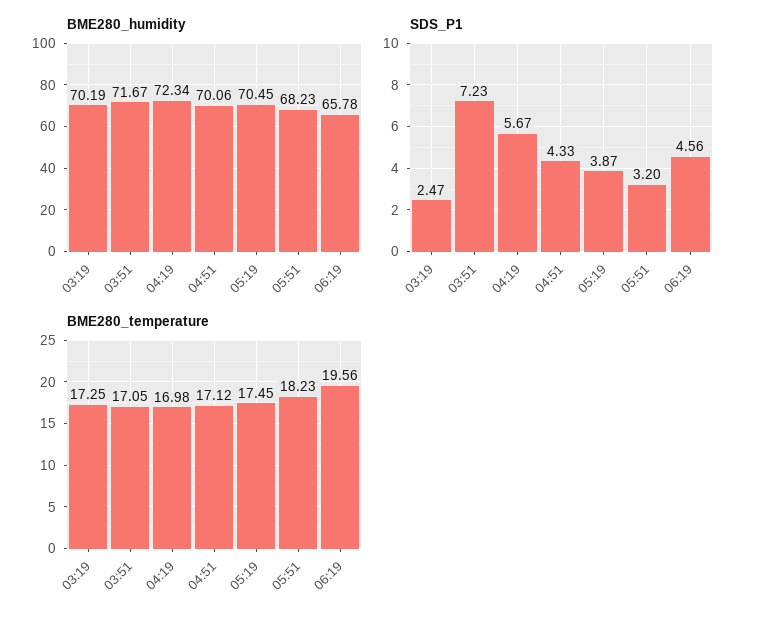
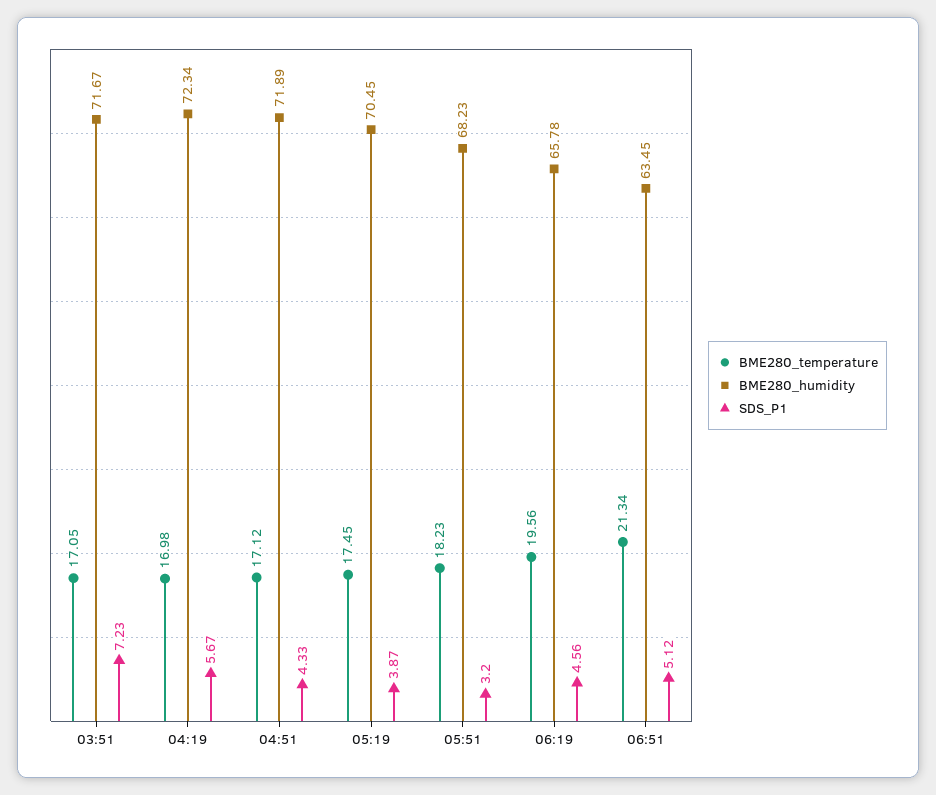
BME280_humidity, 03:19: 70.19 -> none
BME280_humidity, 04:51: 70.06 -> 71.89
SDS_P1, 03:19: 2.47 -> none
BME280_temperature, 03:19: 17.25 -> none
BME280_temperature, 06:51: none -> 21.34
BME280_humidity, 06:51: none -> 63.45
SDS_P1, 06:51: none -> 5.12

